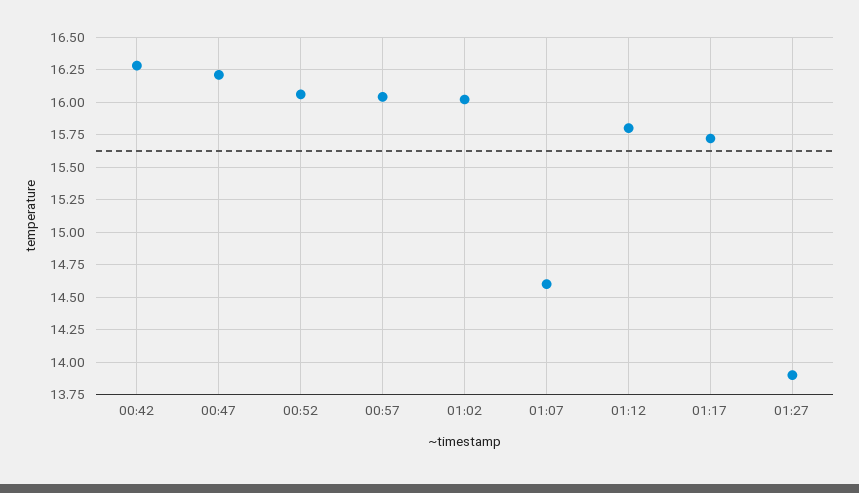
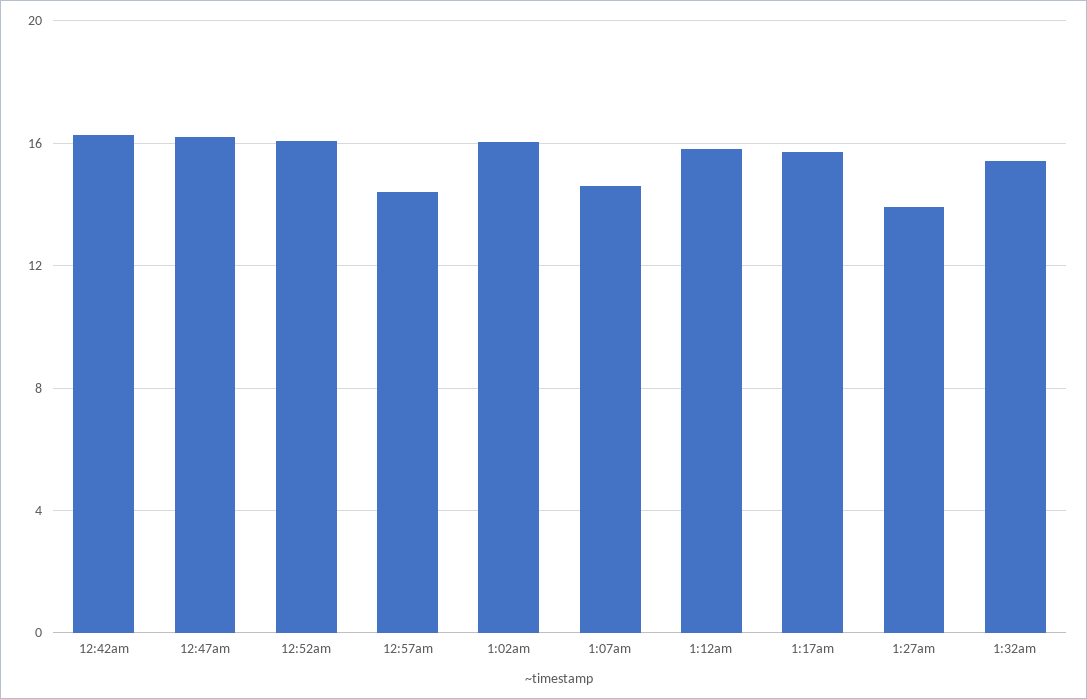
00:57: 16.05 -> 14.5
1:32am: none -> 15.5

